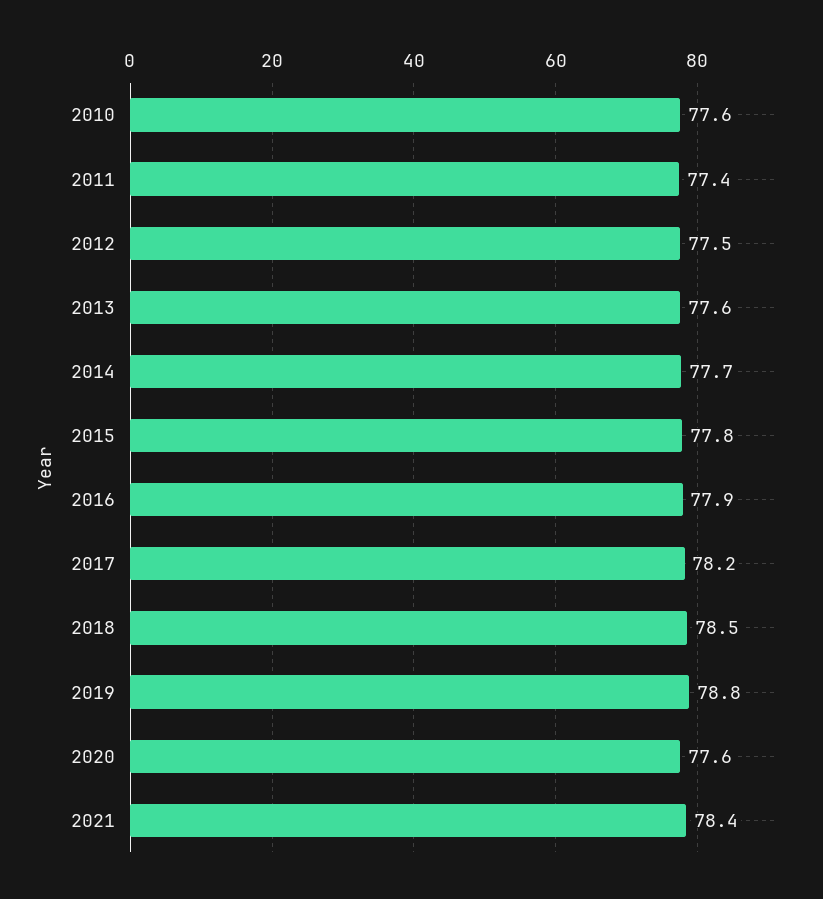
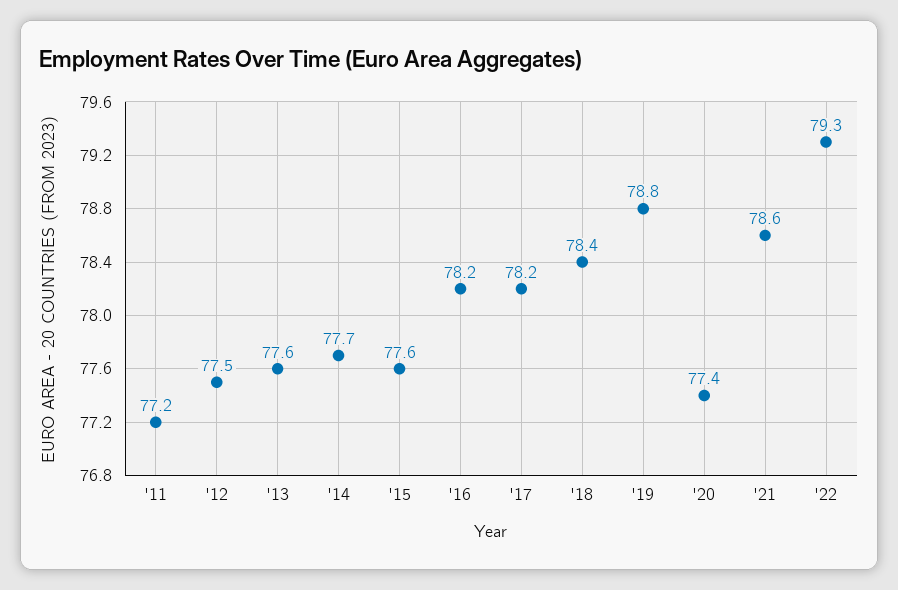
2010: 77.6 -> none
2011: 77.4 -> 77.2
2015: 77.8 -> 77.6
2016: 77.9 -> 78.2
2018: 78.5 -> 78.4
2020: 77.6 -> 77.4
2021: 78.4 -> 78.6
'22: none -> 79.3

